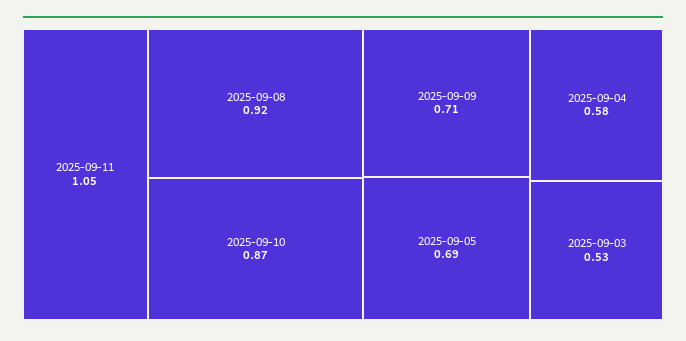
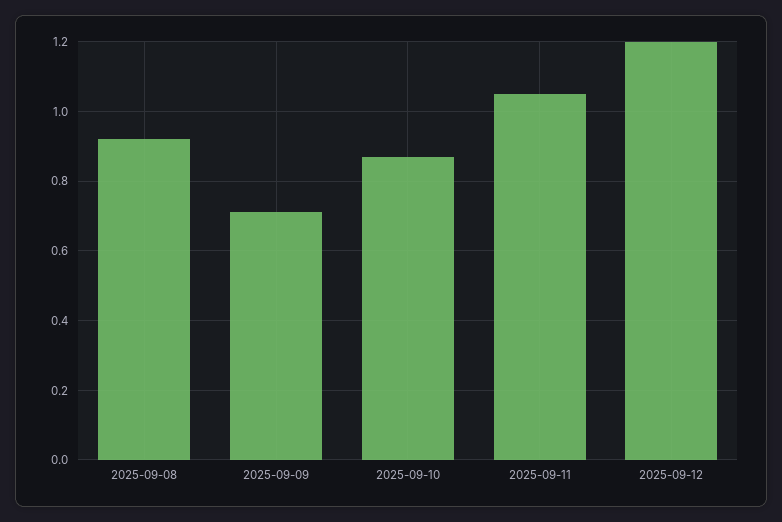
2025-09-05: 0.69 -> none
2025-09-04: 0.58 -> none
2025-09-03: 0.53 -> none
2025-09-12: none -> 1.2

